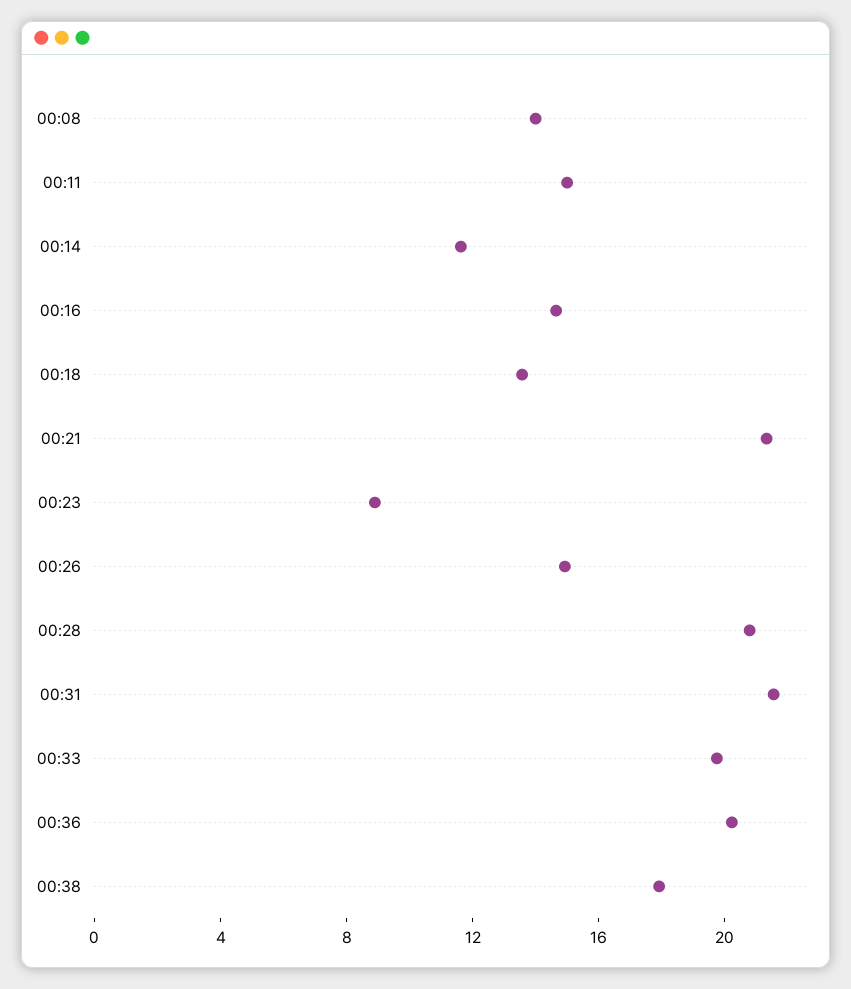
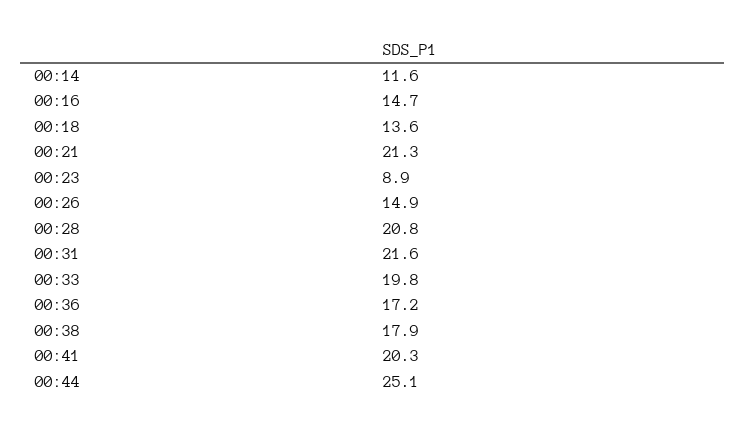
00:08: 14 -> none
00:11: 15 -> none
00:36: 20 -> 17.2
00:41: none -> 20.3
00:44: none -> 25.1

